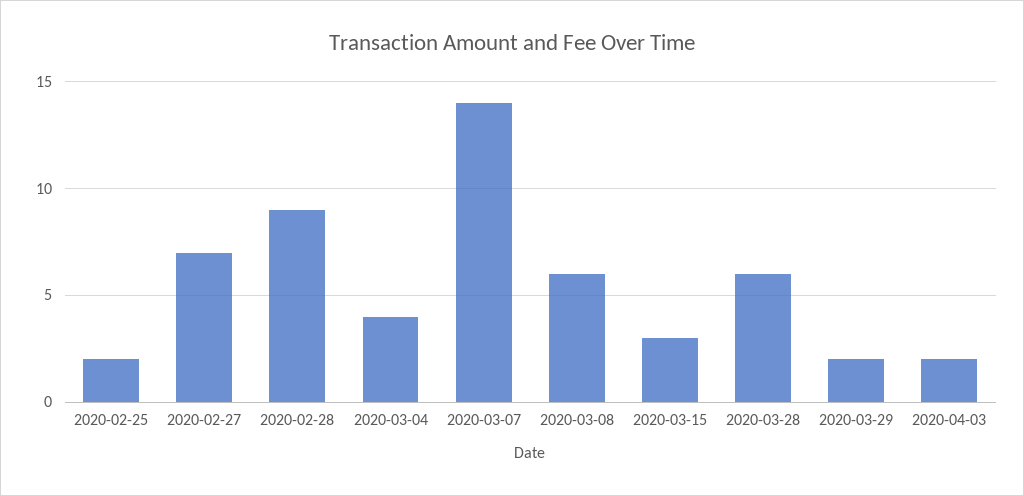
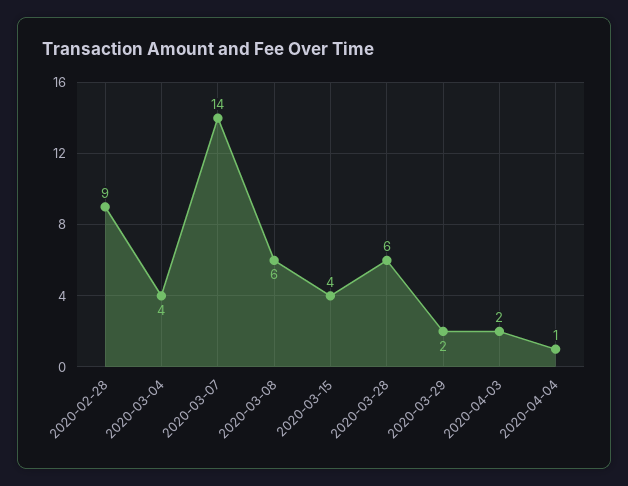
2020-02-25: 2 -> none
2020-02-27: 7 -> none
2020-03-15: 3 -> 4
2020-04-04: none -> 1

